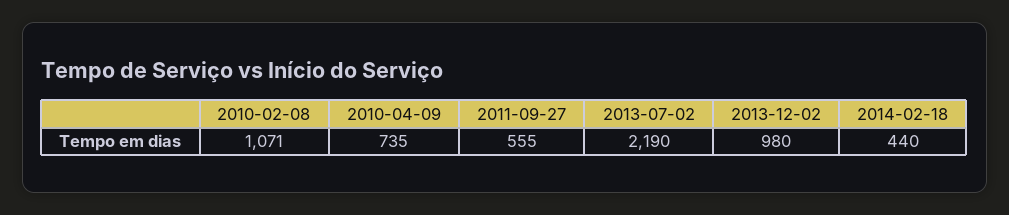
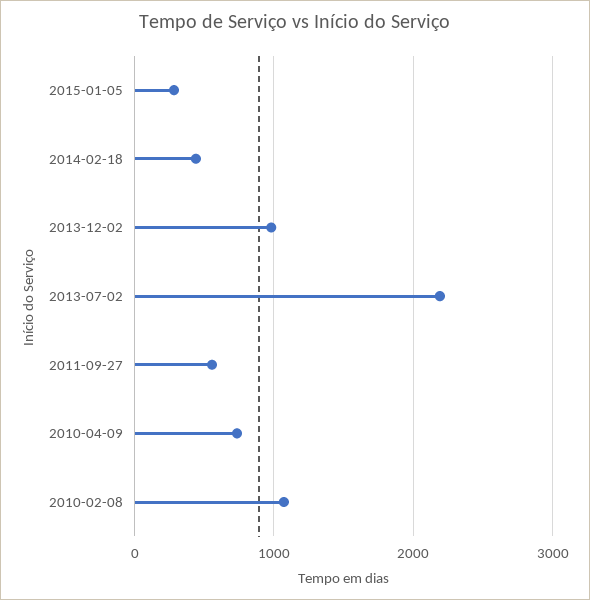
2015-01-05: none -> 300

